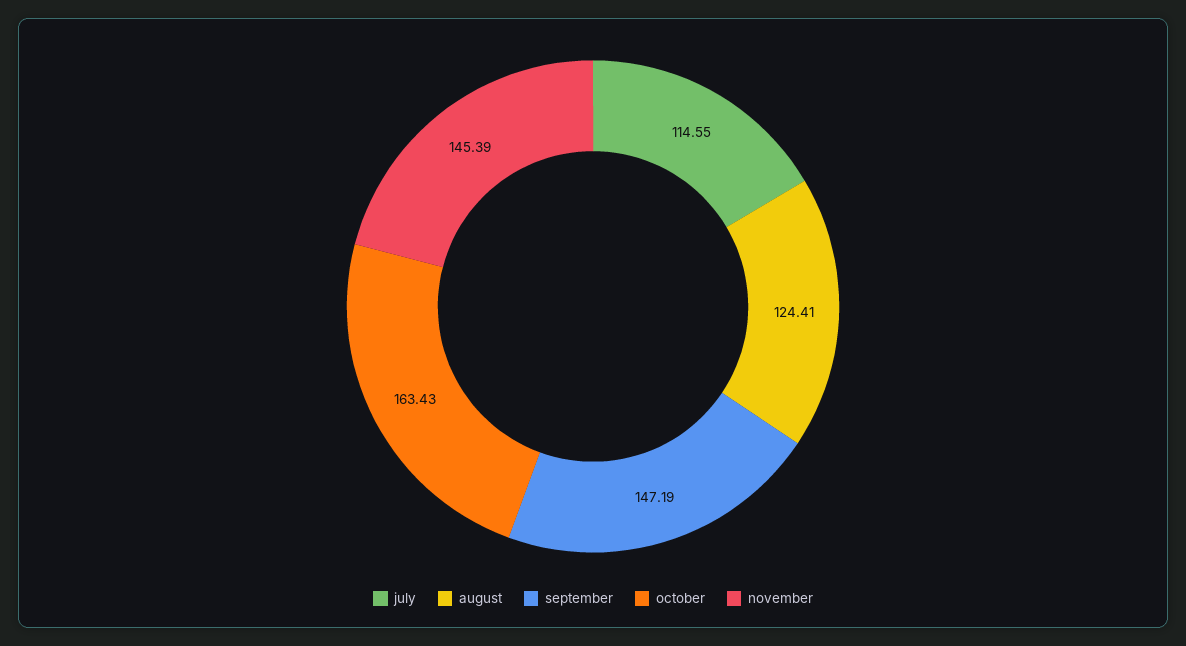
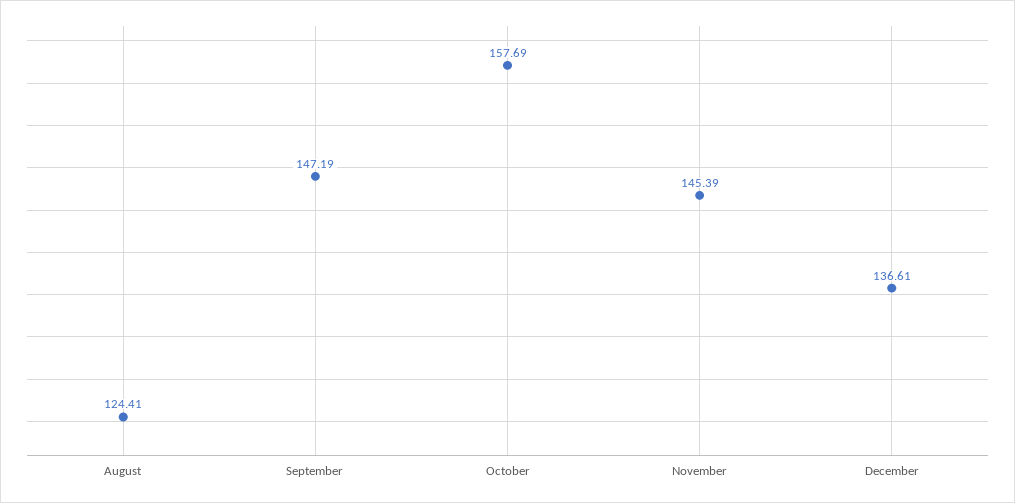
july: 114.55 -> none
october: 163.43 -> 157.69
December: none -> 136.61

